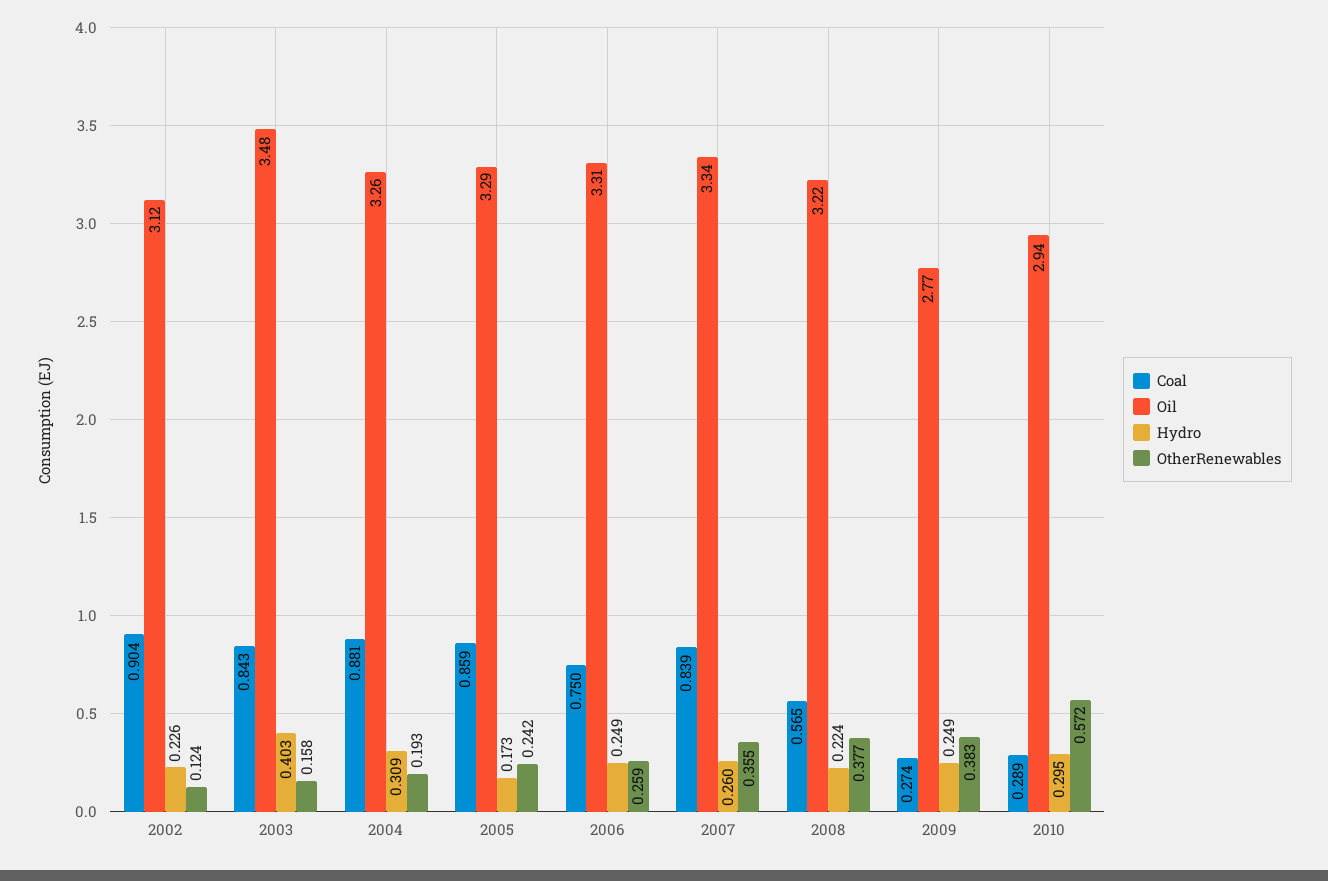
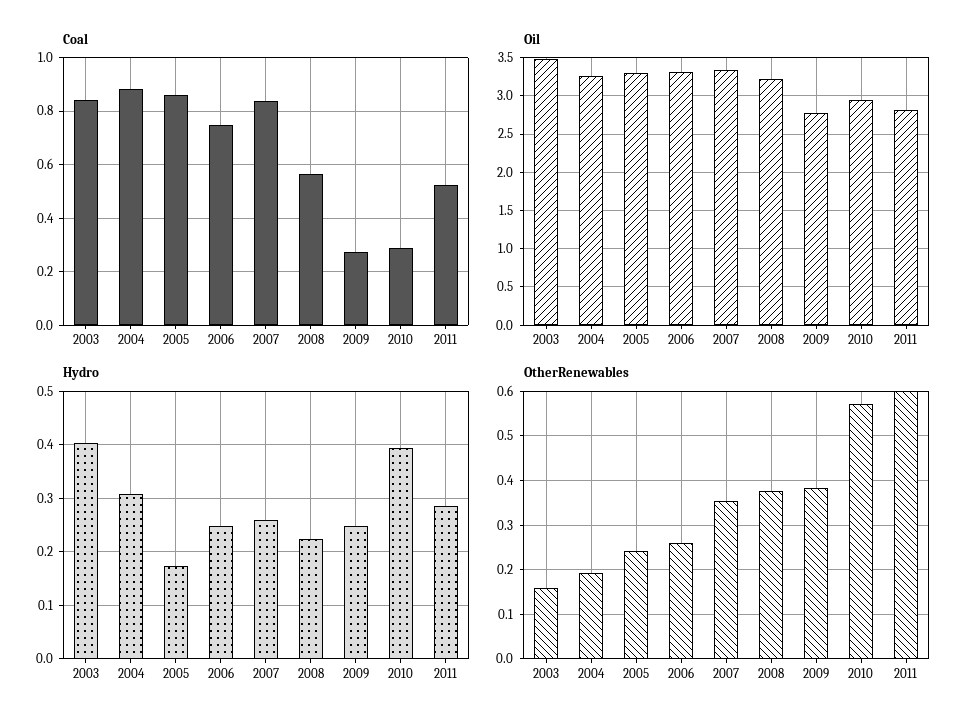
Coal, 2002: 0.904 -> none
Oil, 2002: 3.12 -> none
Hydro, 2002: 0.226 -> none
OtherRenewables, 2002: 0.124 -> none
Hydro, 2010: 0.295 -> 0.4
Coal, 2011: none -> 0.525
Oil, 2011: none -> 2.8
Hydro, 2011: none -> 0.28
OtherRenewables, 2011: none -> 0.6

